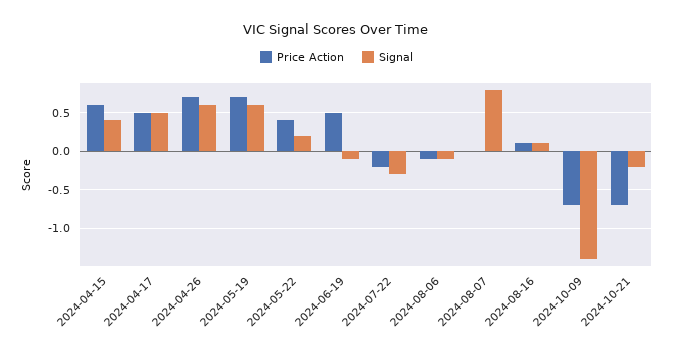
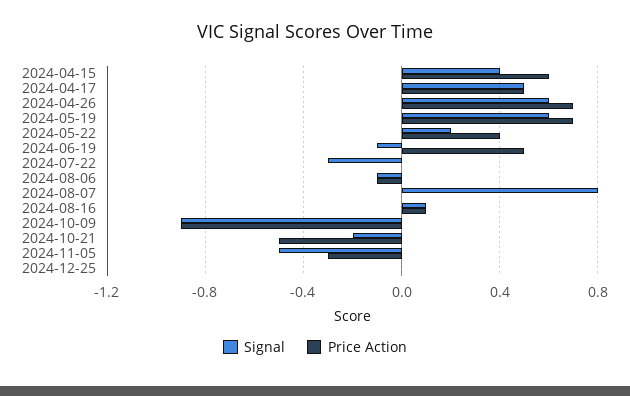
Price Action, 2024-07-22: -0.2 -> 0
Price Action, 2024-10-09: -0.7 -> -0.9
Signal, 2024-10-09: -1.4 -> -0.9
Price Action, 2024-10-21: -0.7 -> -0.5
Signal, 2024-11-05: none -> -0.5
Price Action, 2024-11-05: none -> -0.3
Signal, 2024-12-25: none -> 0
Price Action, 2024-12-25: none -> 0

